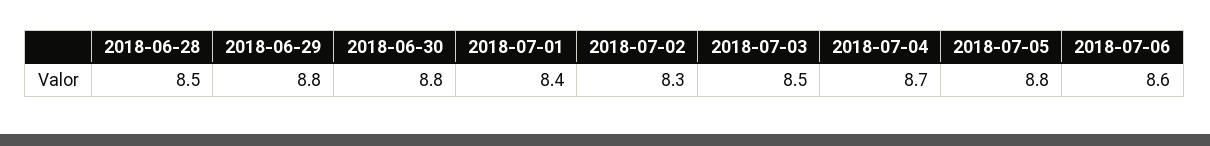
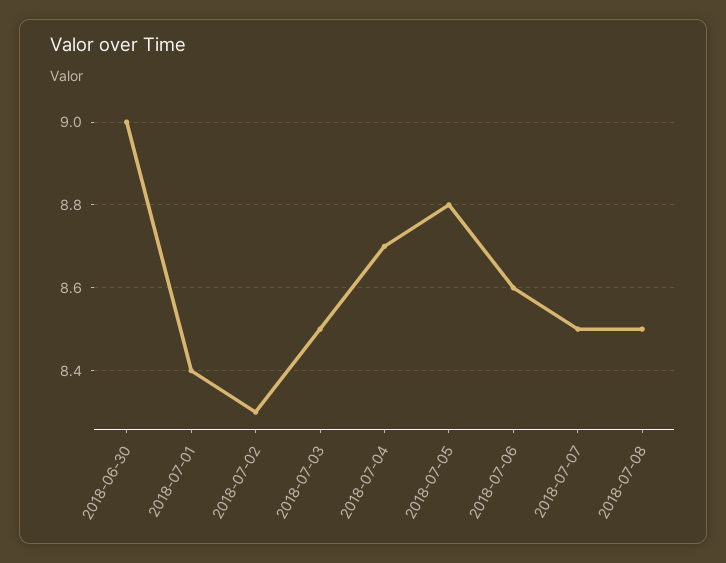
2018-06-28: 8.5 -> none
2018-06-29: 8.8 -> none
2018-06-30: 8.8 -> 9
2018-07-07: none -> 8.5
2018-07-08: none -> 8.5

